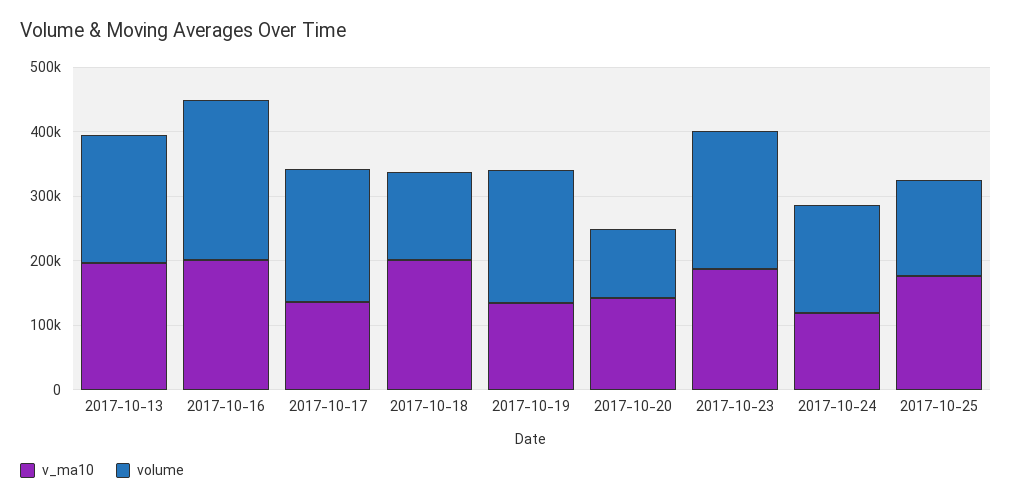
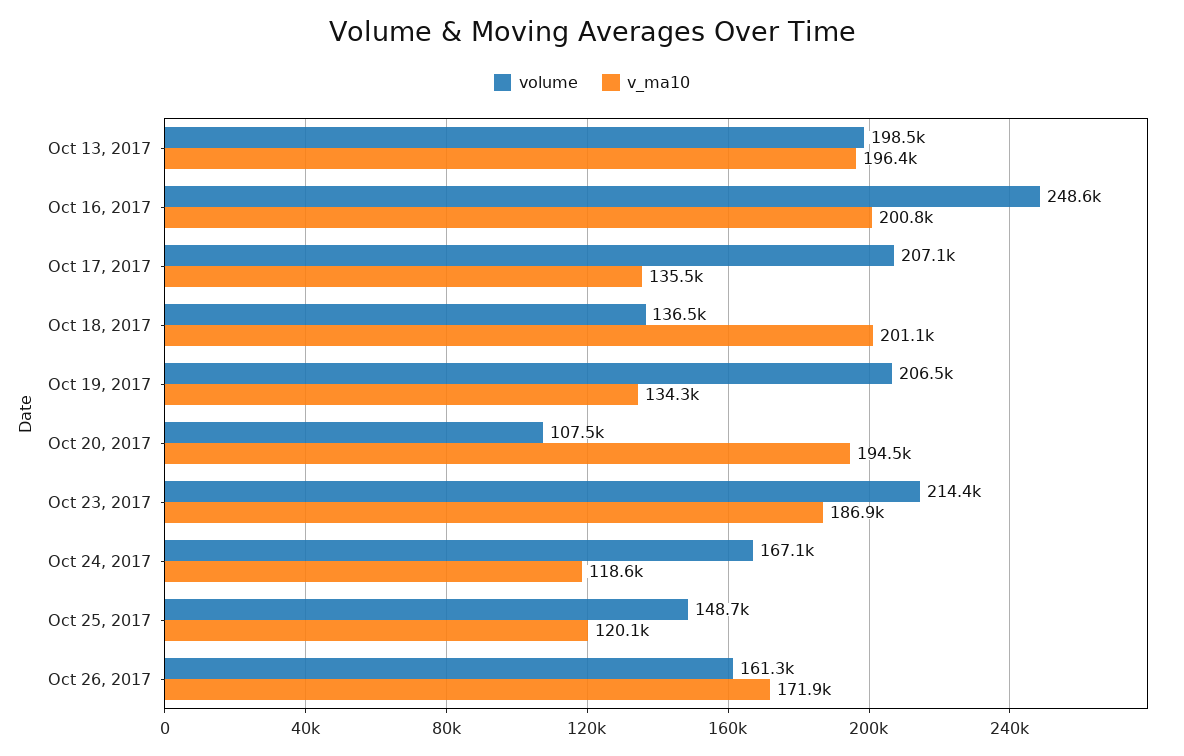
v_ma10, 2017-10-20: 140000 -> 194500
v_ma10, 2017-10-25: 180000 -> 120100
volume, Oct 26, 2017: none -> 161300
v_ma10, Oct 26, 2017: none -> 171900

